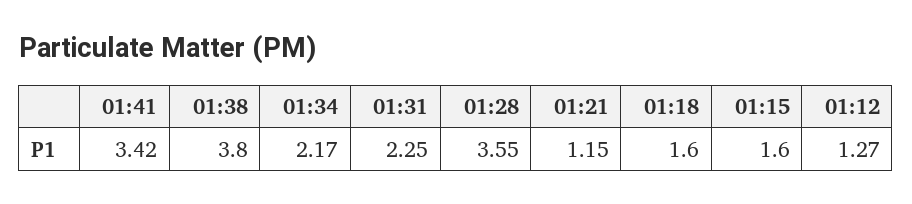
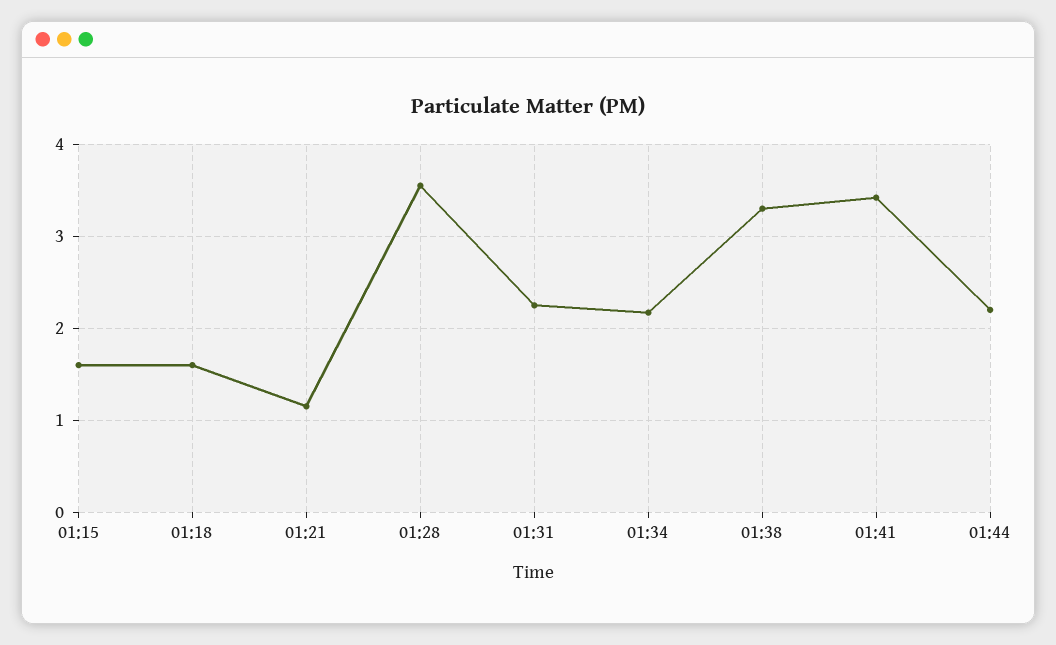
01:38: 3.8 -> 3.3
01:12: 1.27 -> none
01:44: none -> 2.2

